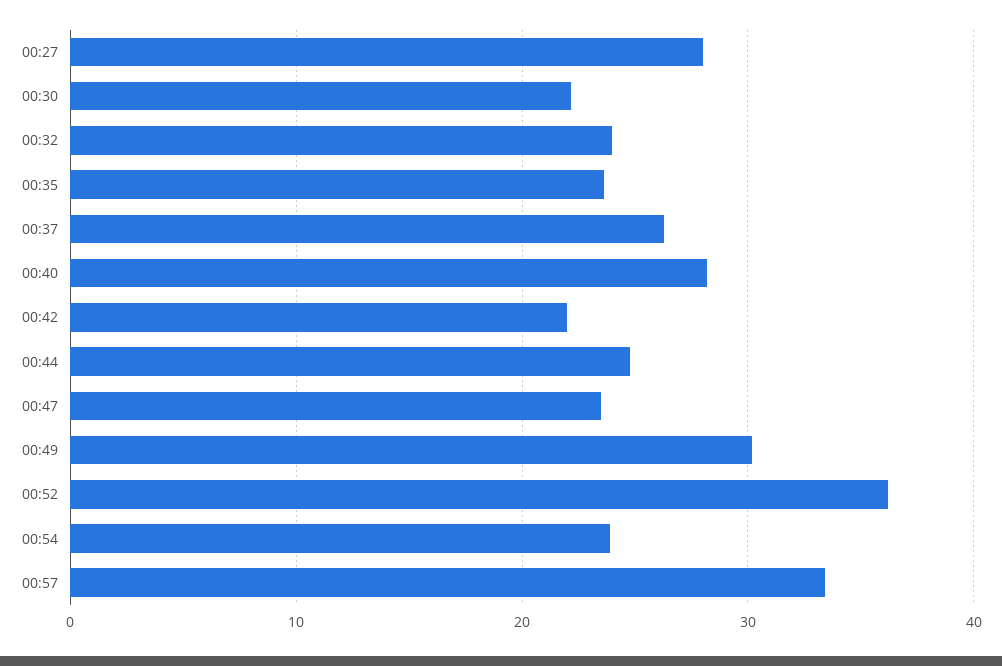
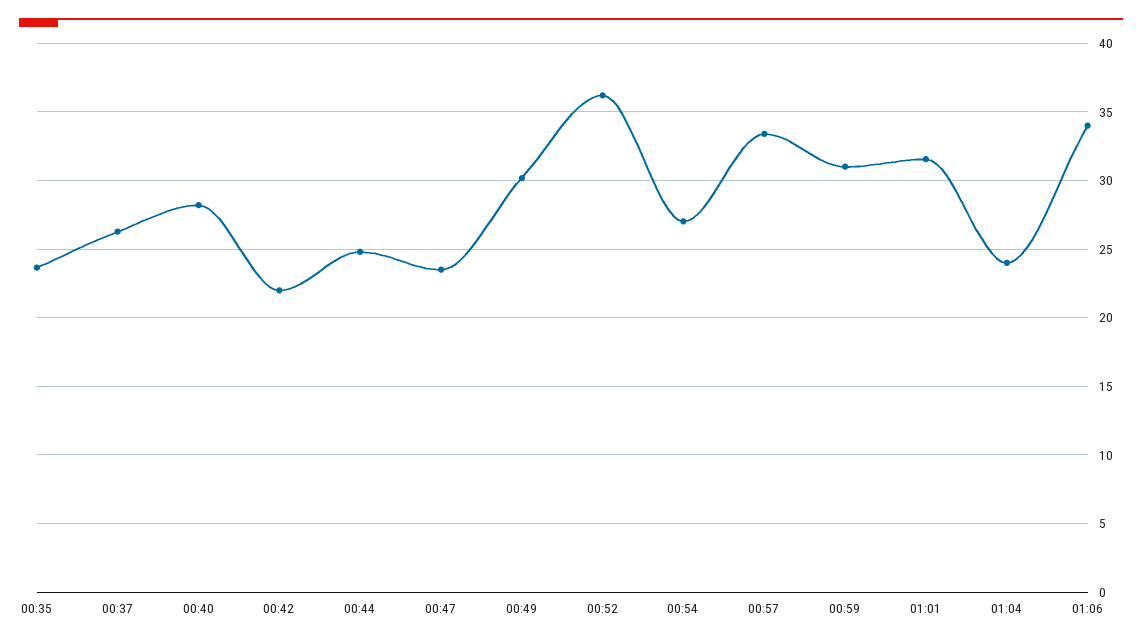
00:27: 28 -> none
00:30: 22 -> none
00:32: 24 -> none
00:54: 24 -> 27
00:59: none -> 31
01:01: none -> 31.5
01:04: none -> 24
01:06: none -> 34

